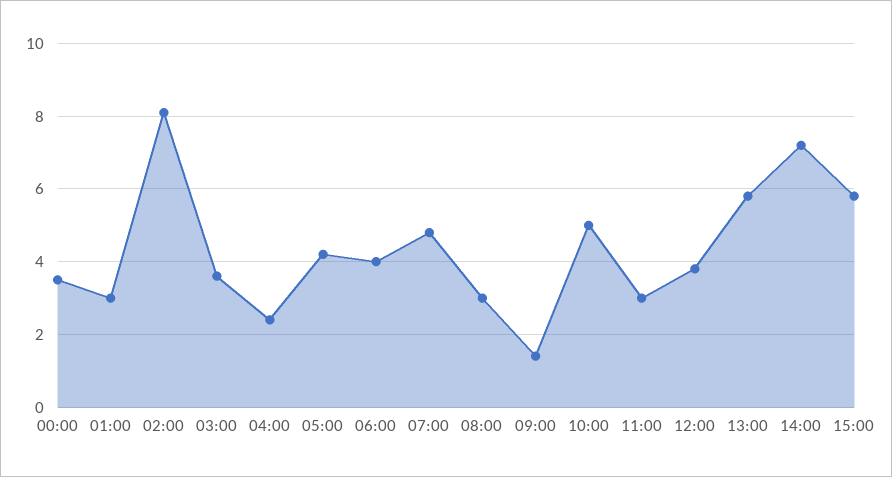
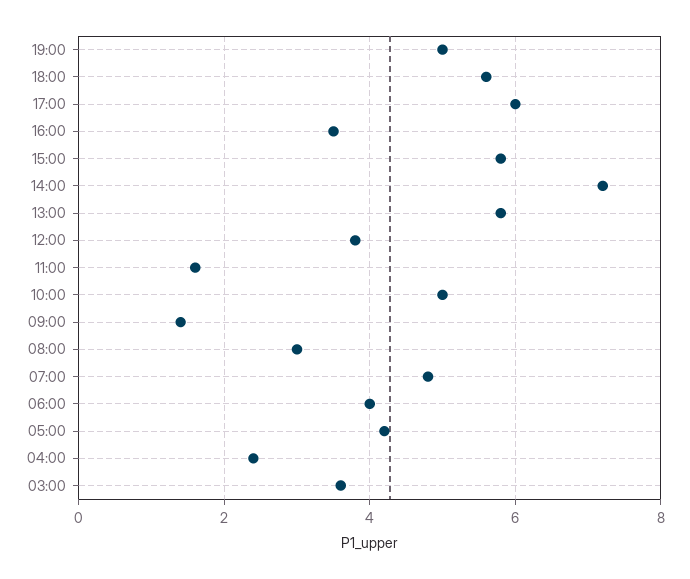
00:00: 3.5 -> none
01:00: 3 -> none
02:00: 8 -> none
11:00: 3 -> 1.5
19:00: none -> 5
18:00: none -> 5.5
17:00: none -> 6
16:00: none -> 3.5

